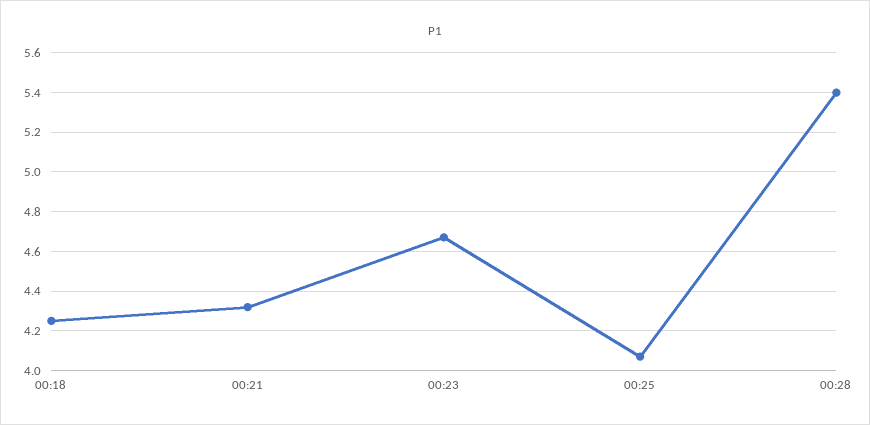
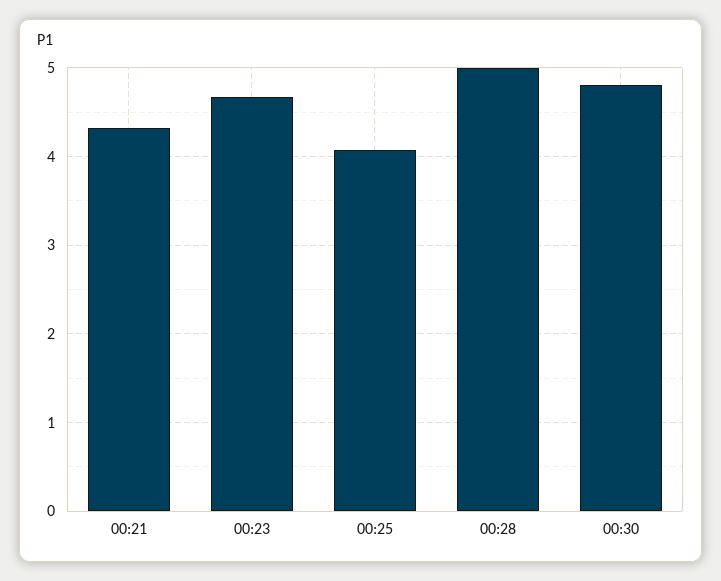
00:18: 4.25 -> none
00:28: 5.4 -> 5
00:30: none -> 4.8

